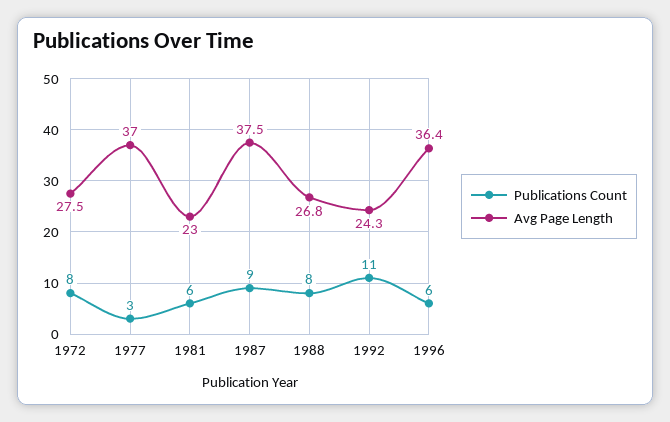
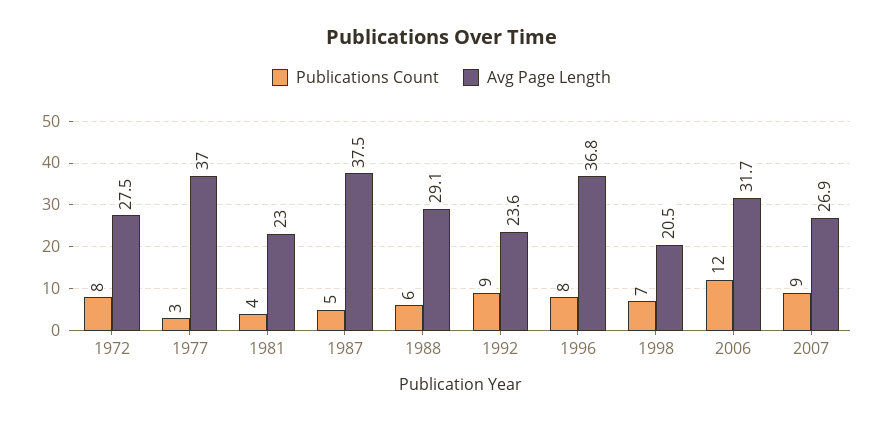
Publications Count, 1981: 6 -> 4
Publications Count, 1987: 9 -> 5
Publications Count, 1988: 8 -> 6
Avg Page Length, 1988: 26.8 -> 29.1
Publications Count, 1992: 11 -> 9
Avg Page Length, 1992: 24.3 -> 23.6
Publications Count, 1996: 6 -> 8
Avg Page Length, 1996: 36.4 -> 36.8
Publications Count, 1998: none -> 7
Avg Page Length, 1998: none -> 20.5
Publications Count, 2006: none -> 12
Avg Page Length, 2006: none -> 31.7
Publications Count, 2007: none -> 9
Avg Page Length, 2007: none -> 26.9

